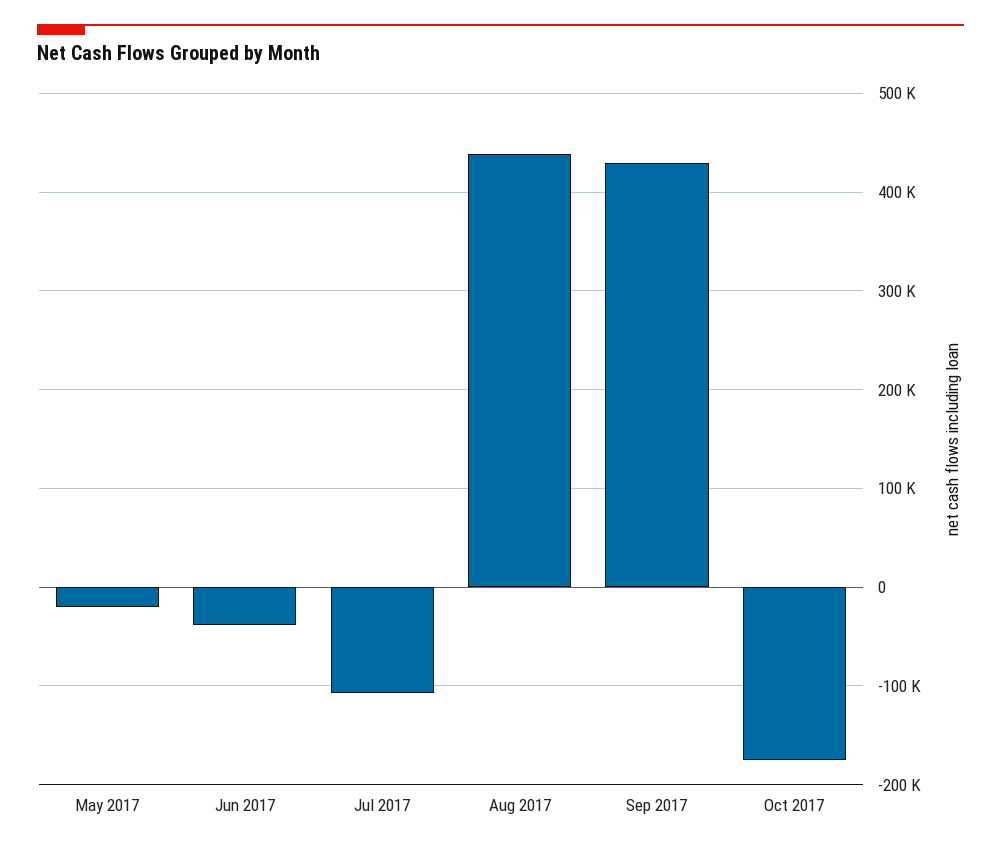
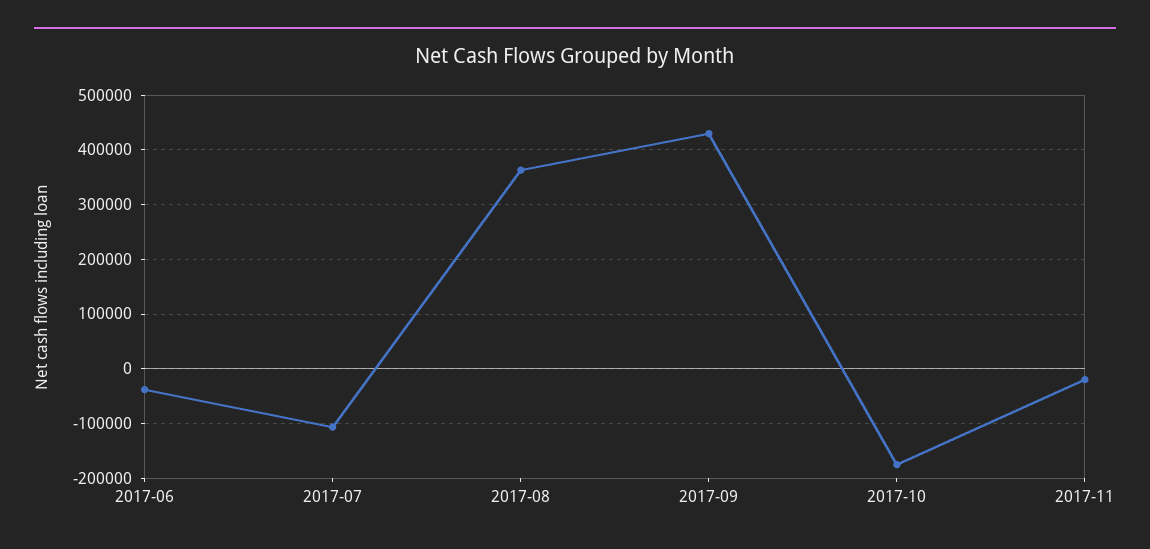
May 2017: -20000 -> none
Aug 2017: 440000 -> 360000
2017-11: none -> -20000

